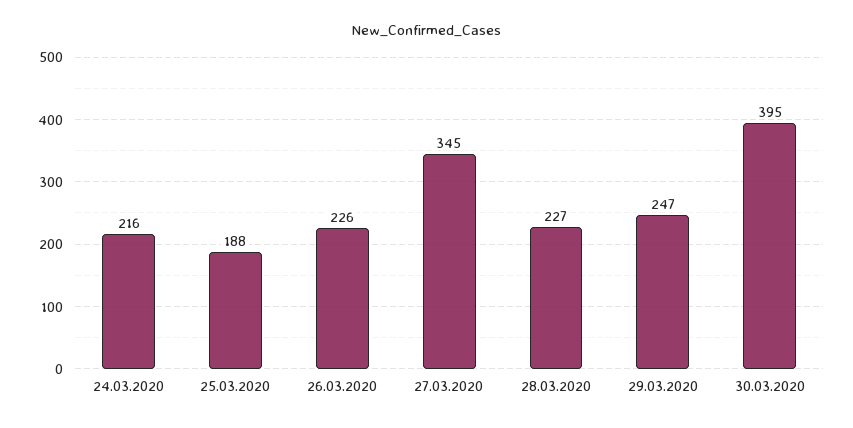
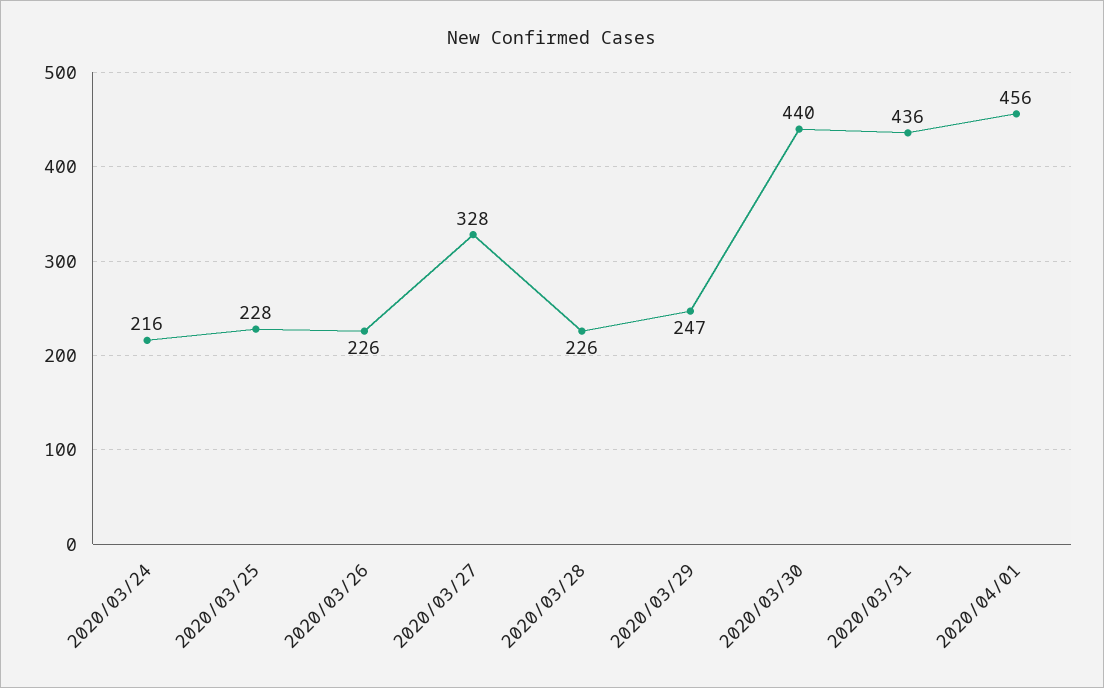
25.03.2020: 188 -> 228
27.03.2020: 345 -> 328
28.03.2020: 227 -> 226
30.03.2020: 395 -> 440
2020/03/31: none -> 436
2020/04/01: none -> 456

